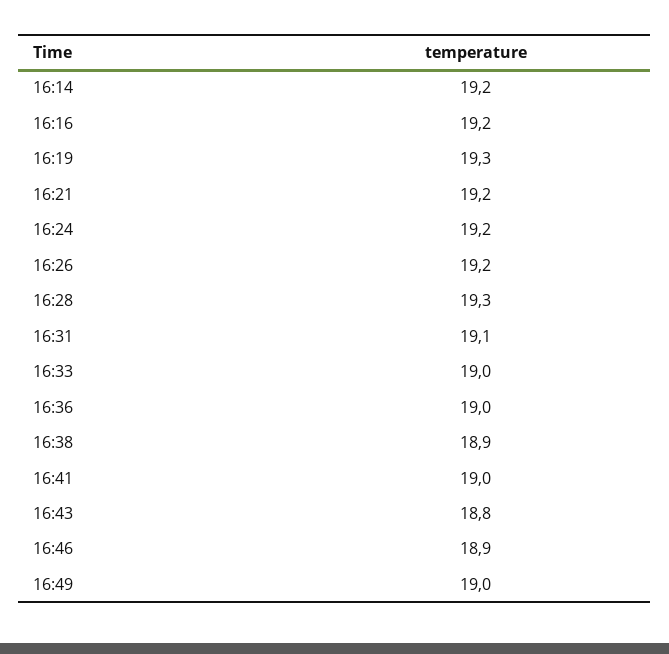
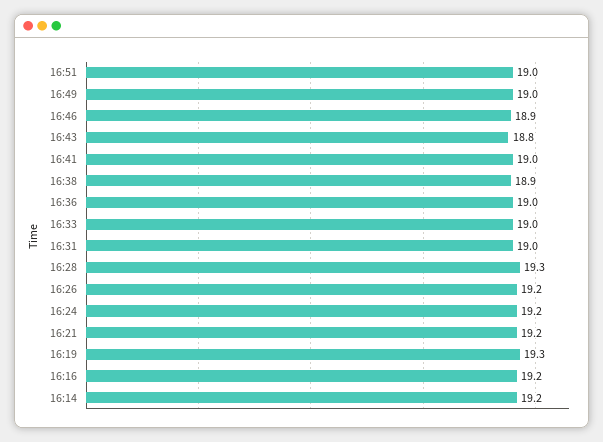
16:31: 19.1 -> 19
16:51: none -> 19

